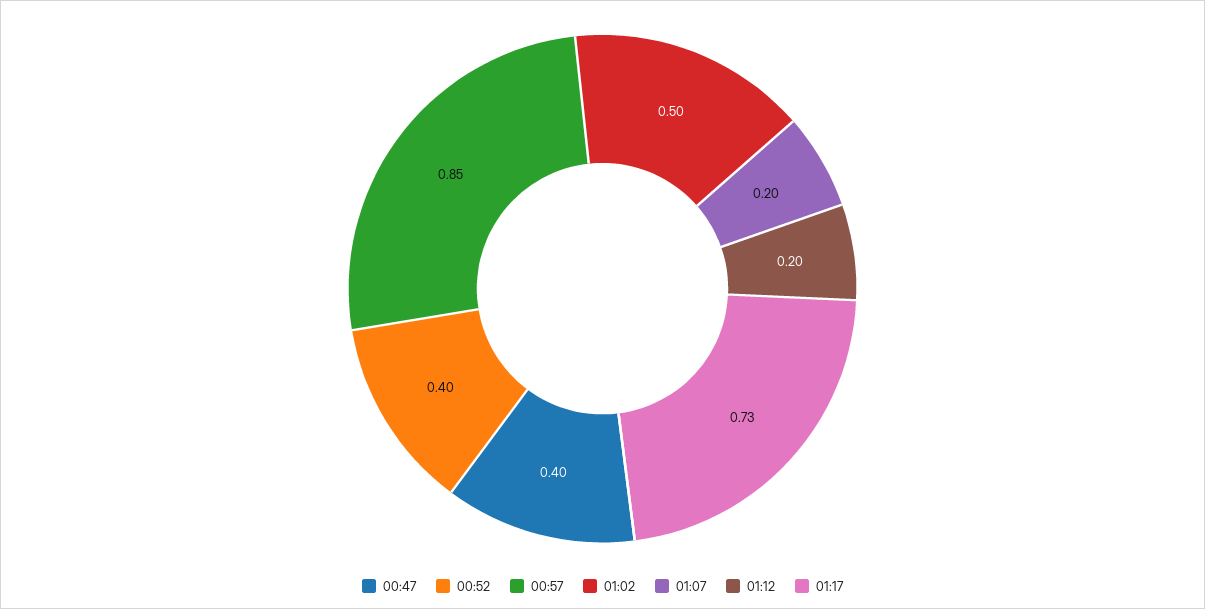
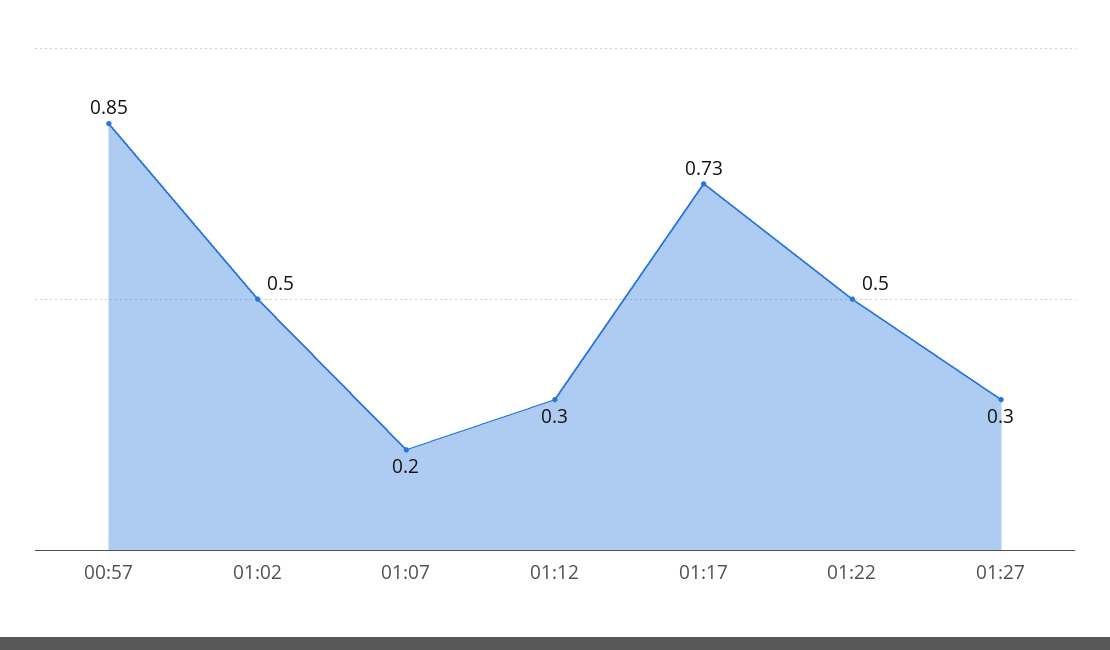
00:47: 0.4 -> none
00:52: 0.4 -> none
01:12: 0.2 -> 0.3
01:22: none -> 0.5
01:27: none -> 0.3

